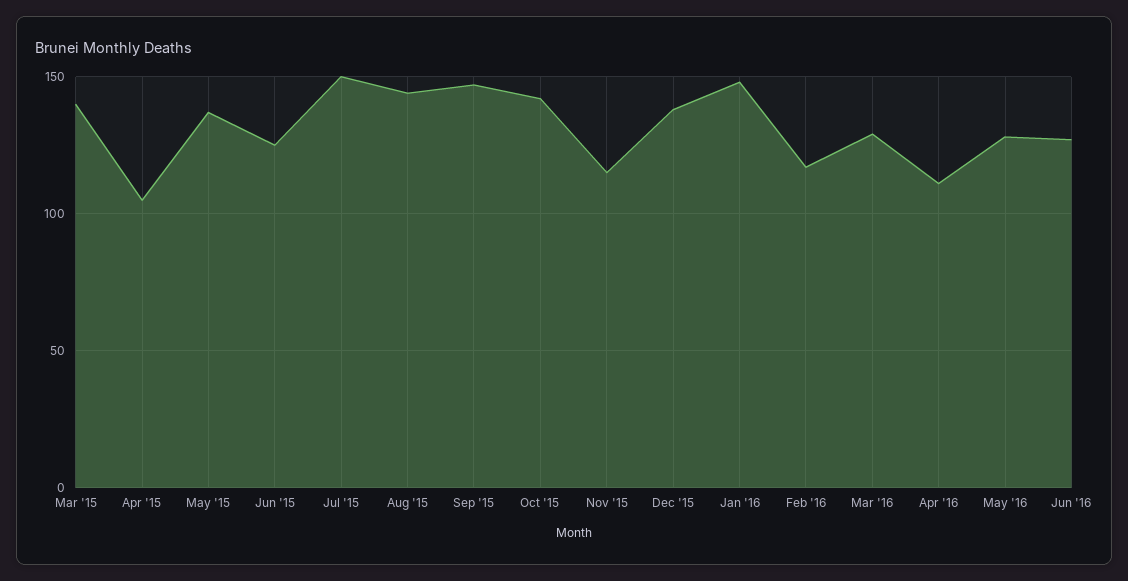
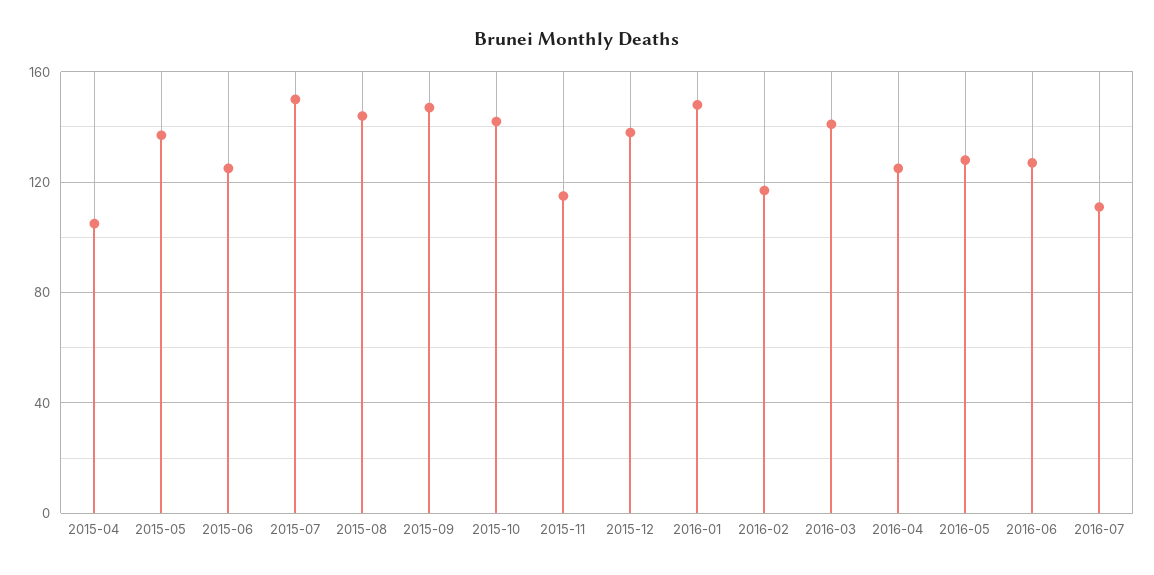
Mar '15: 140 -> none
Mar '16: 130 -> 140
Apr '16: 110 -> 125
2016-07: none -> 110

